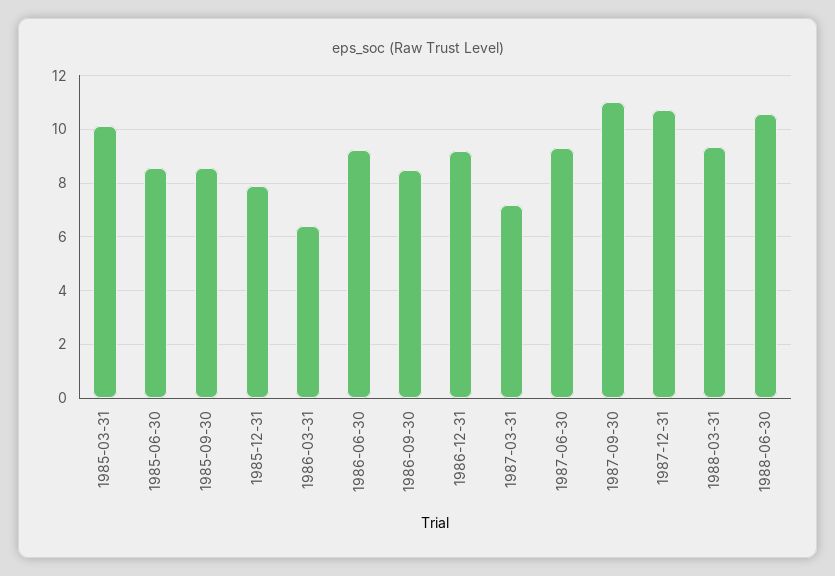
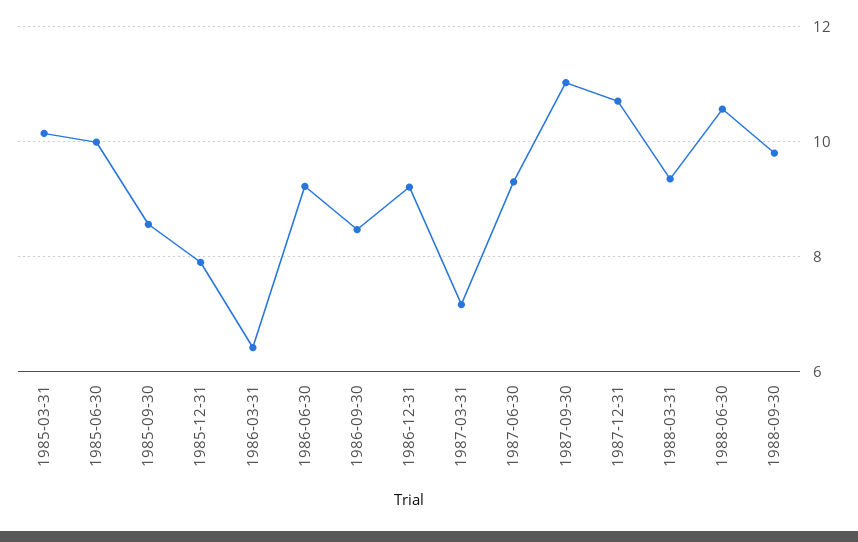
1985-06-30: 8.5 -> 10
1988-09-30: none -> 9.8

